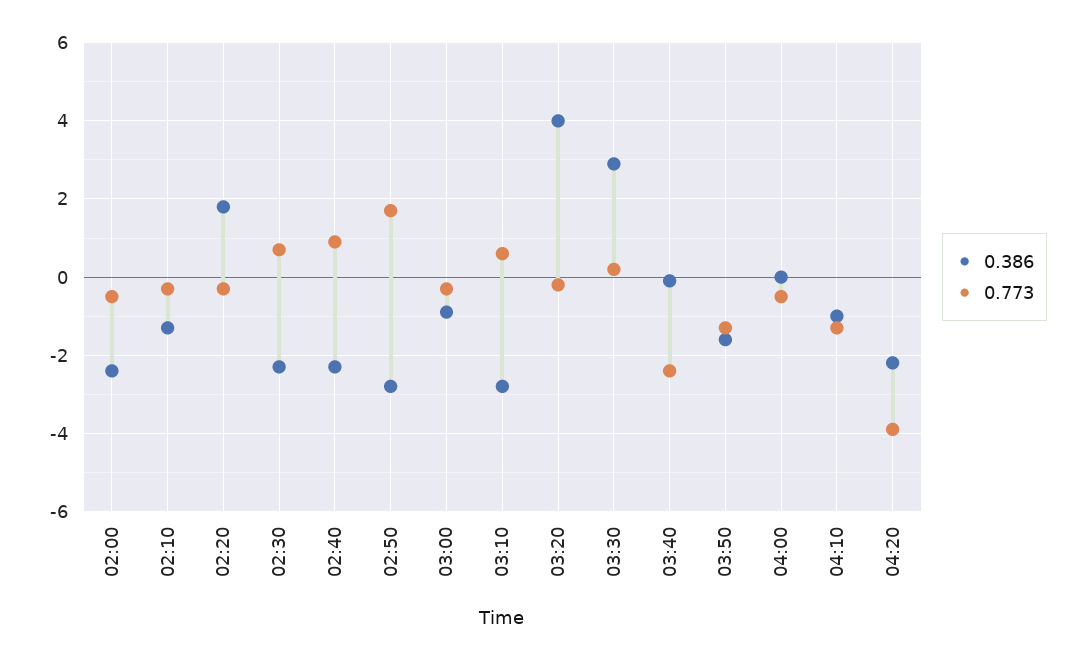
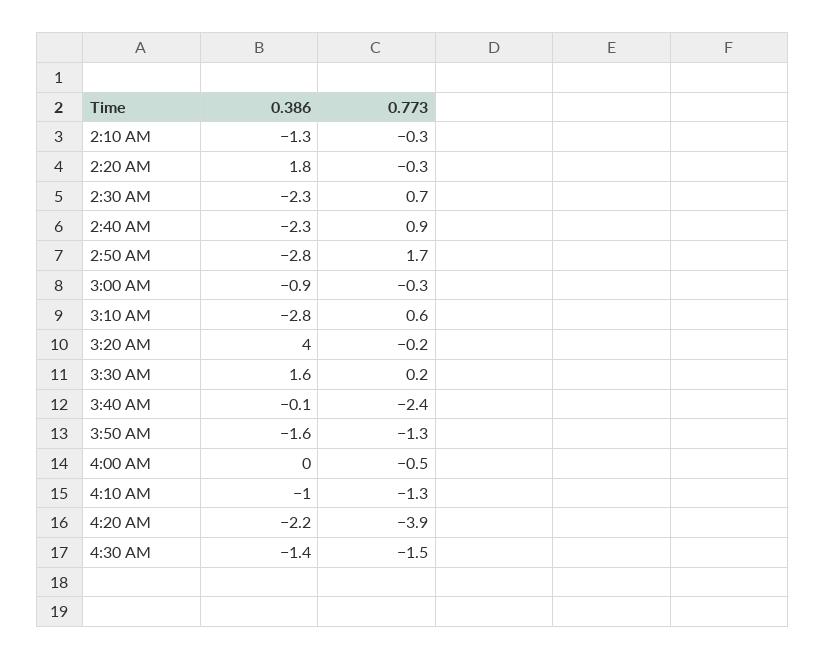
0.386, 02:00: -2.5 -> none
0.773, 02:00: -0.5 -> none
0.386, 03:30: 3 -> 1.6
0.386, 4:30 AM: none -> -1.4
0.773, 4:30 AM: none -> -1.5

